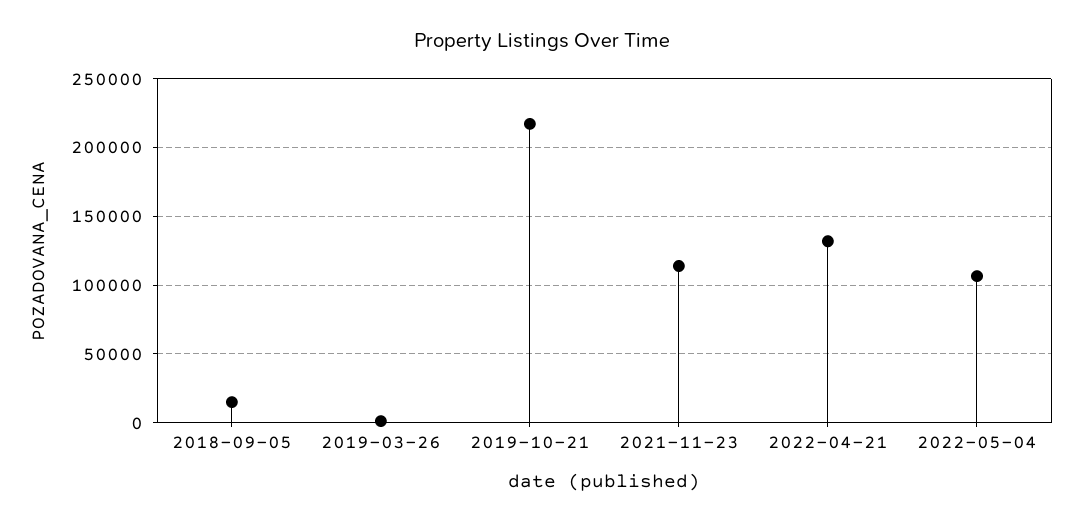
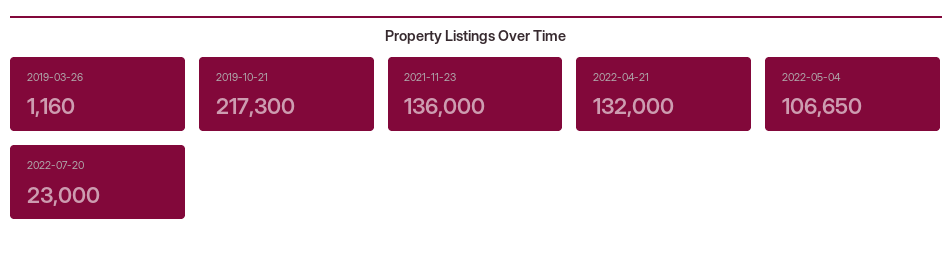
2018-09-05: 15000 -> none
2021-11-23: 115000 -> 136000
2022-07-20: none -> 23000

